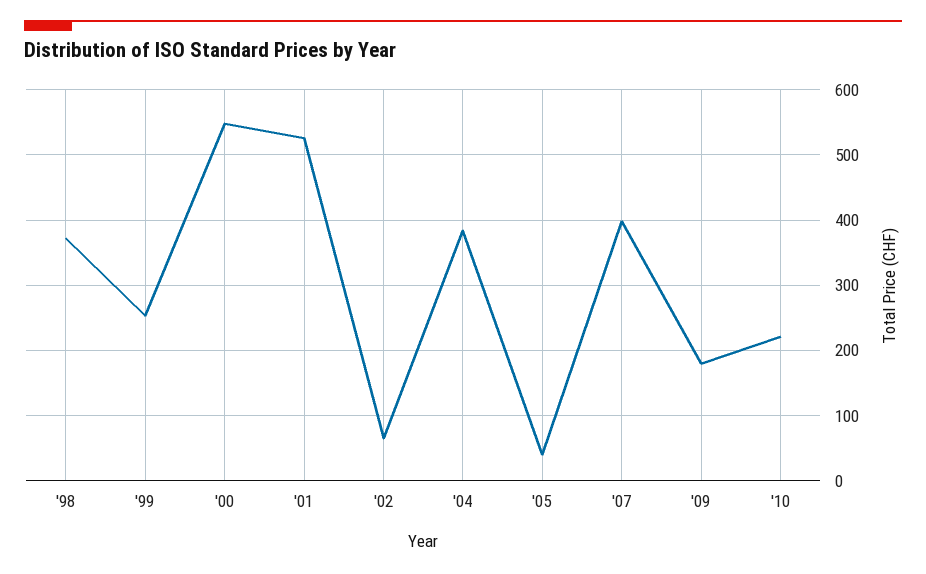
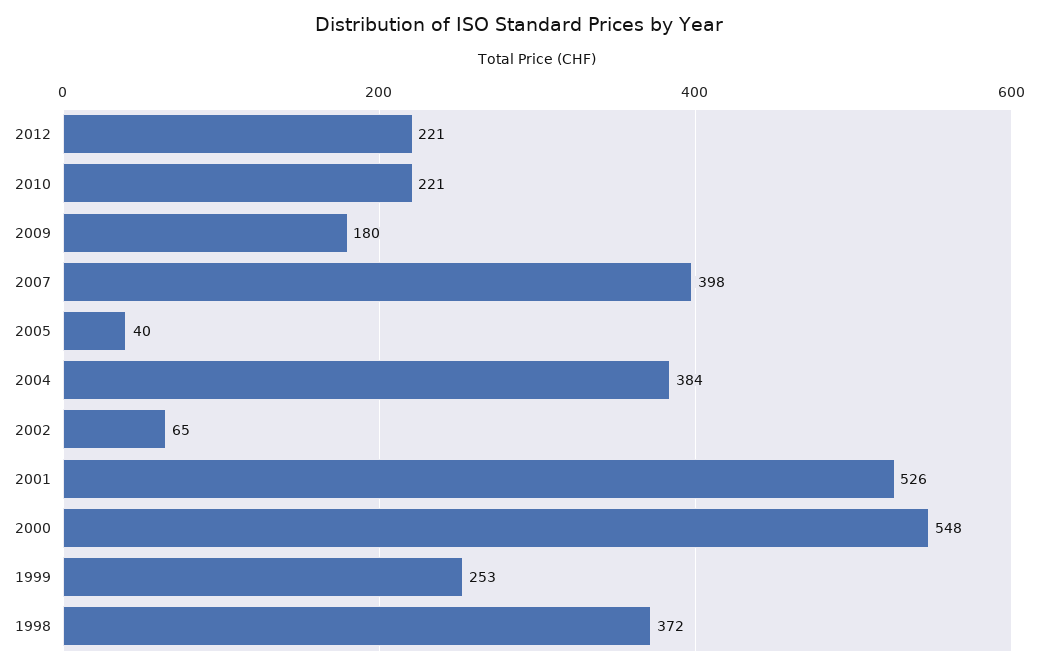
2012: none -> 221

